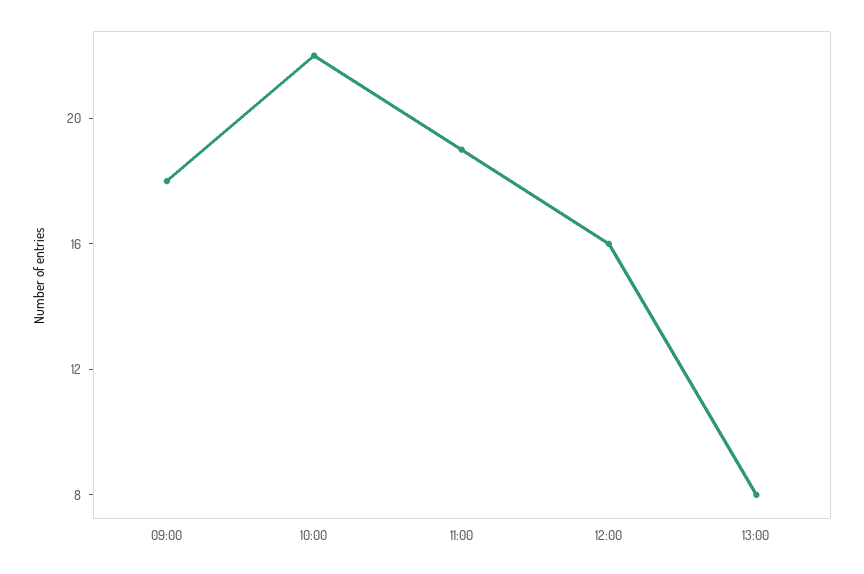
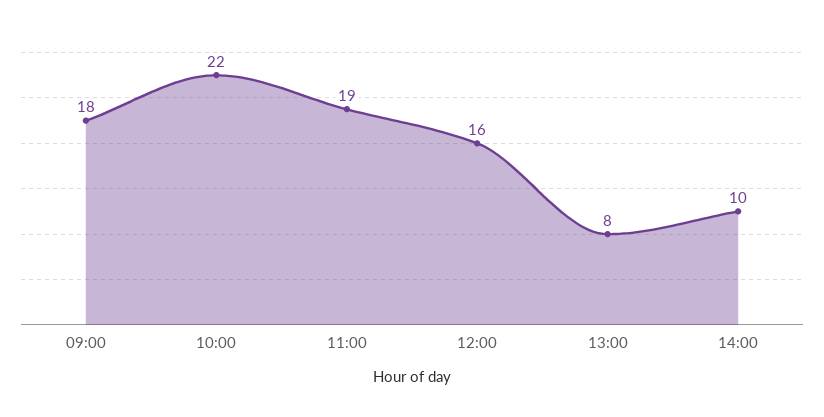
14:00: none -> 10

